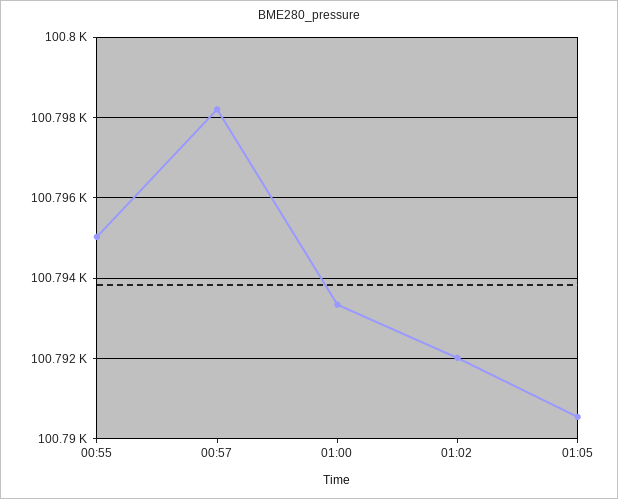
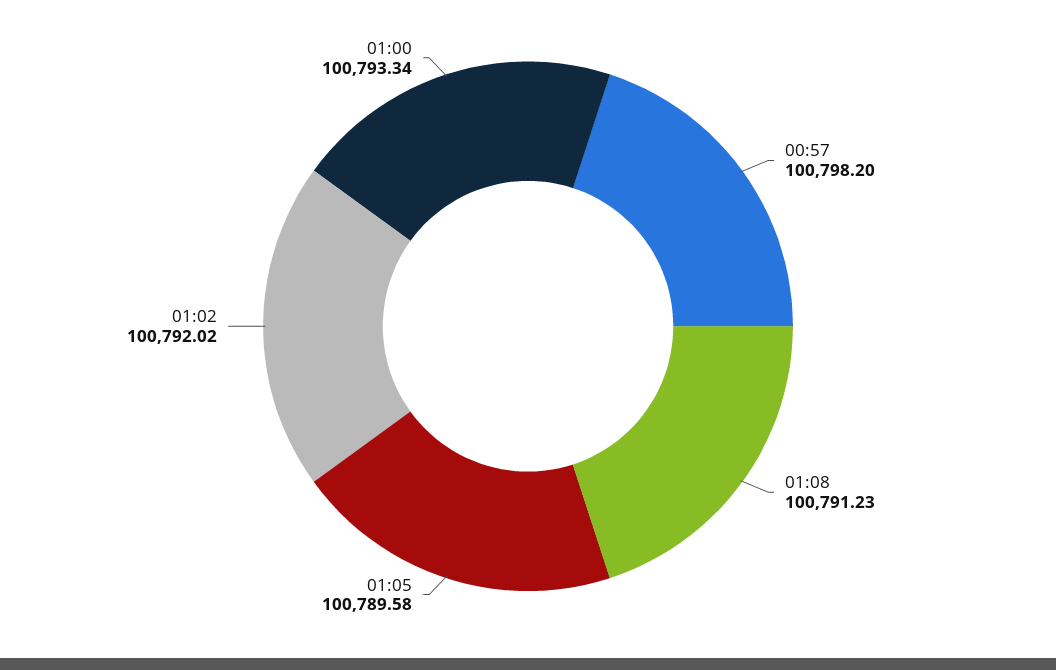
00:55: 100795 -> none
01:05: 100790.6 -> 100789.58
01:08: none -> 100791.23

